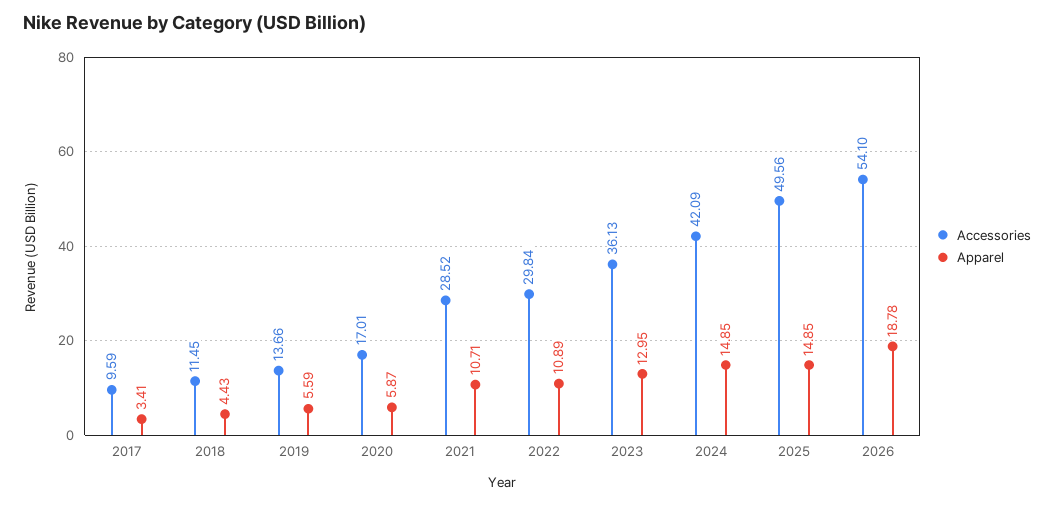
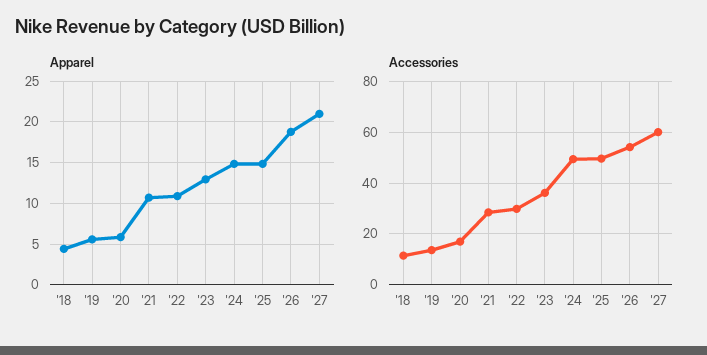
Accessories, 2017: 9.59 -> none
Apparel, 2017: 3.41 -> none
Accessories, 2024: 42.09 -> 50
Apparel, '27: none -> 21
Accessories, '27: none -> 60

